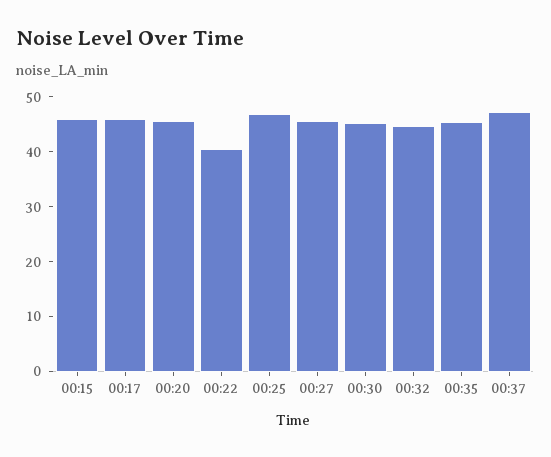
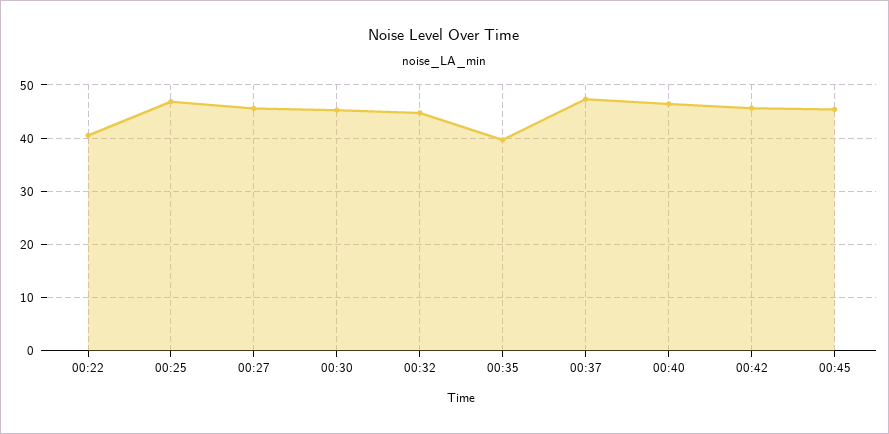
00:15: 46 -> none
00:17: 46 -> none
00:20: 46 -> none
00:35: 46 -> 40
00:40: none -> 46
00:42: none -> 46
00:45: none -> 46

